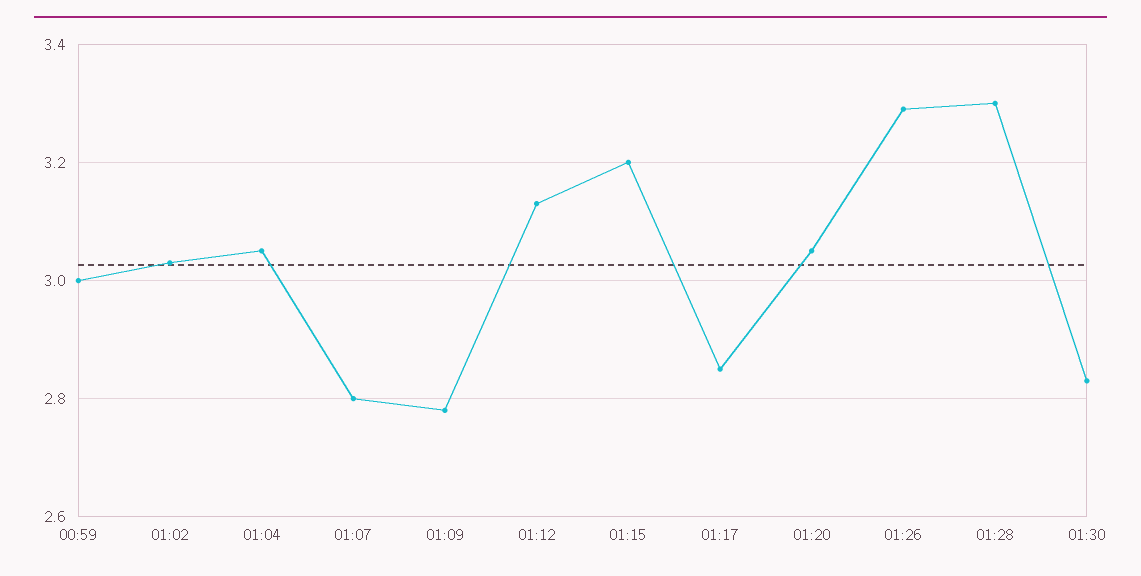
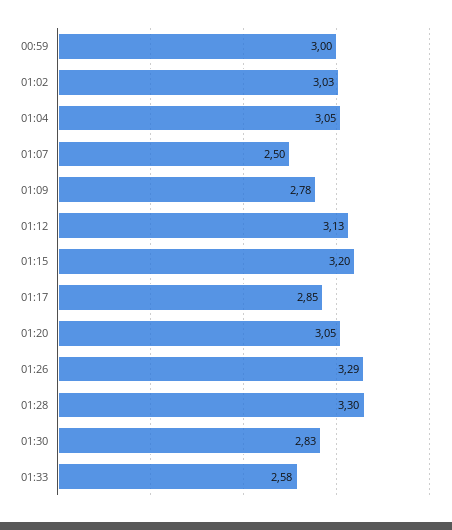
01:07: 2.8 -> 2.5
01:33: none -> 2.58

